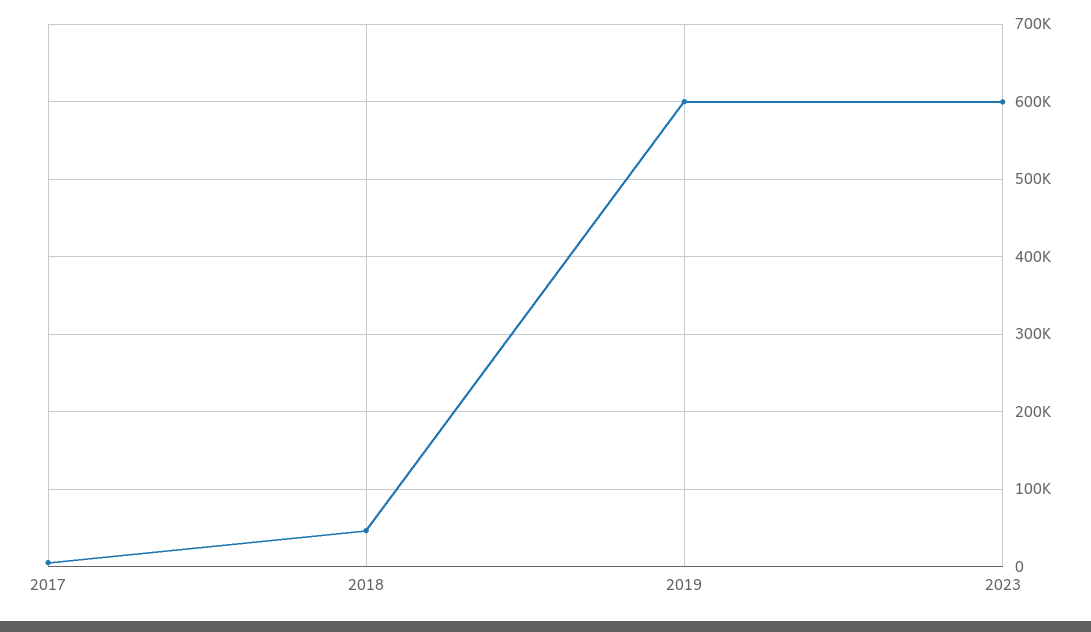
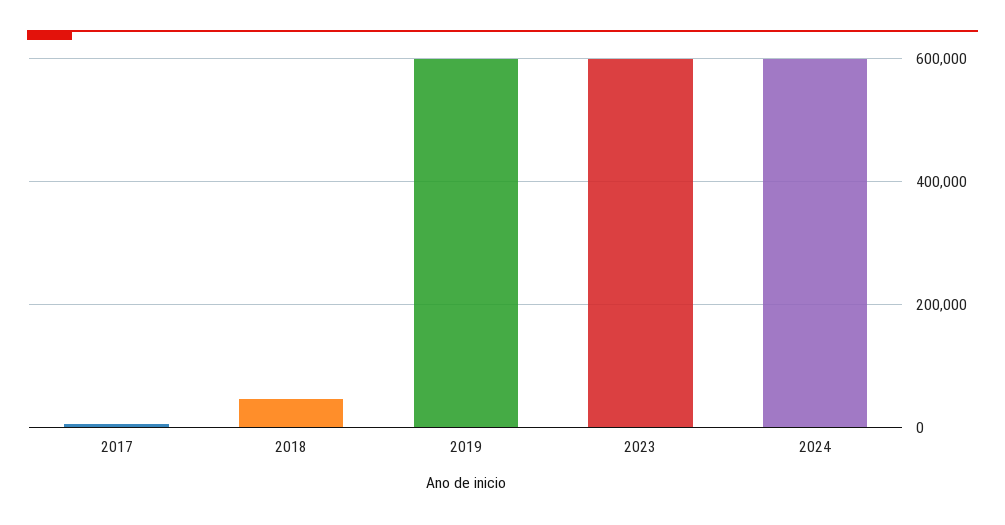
2024: none -> 600000

